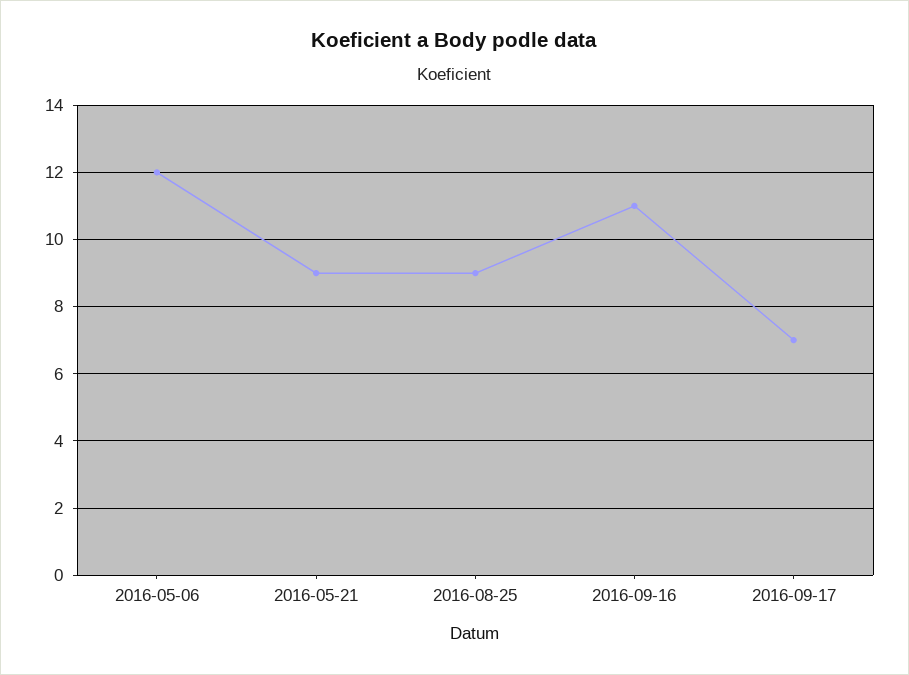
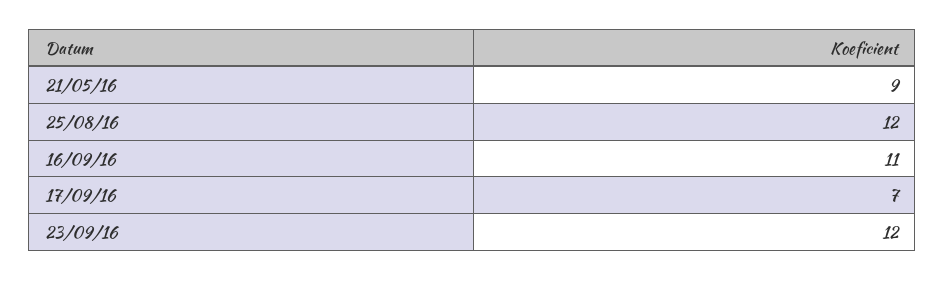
2016-05-06: 12 -> none
2016-08-25: 9 -> 12
23/09/16: none -> 12

